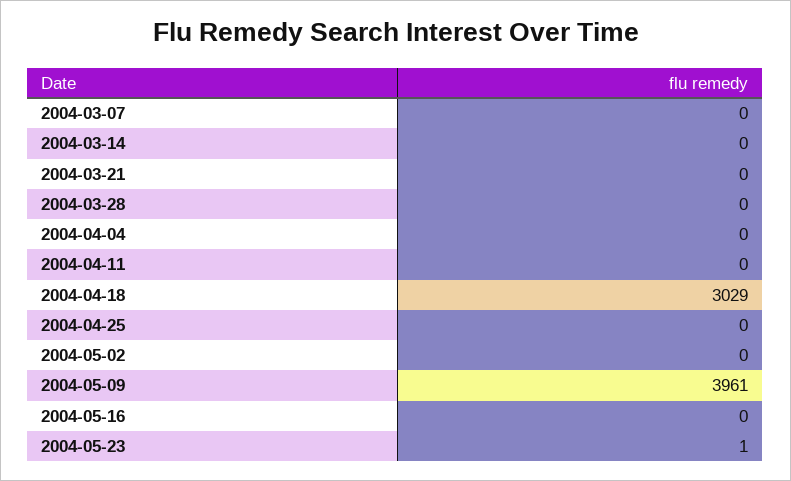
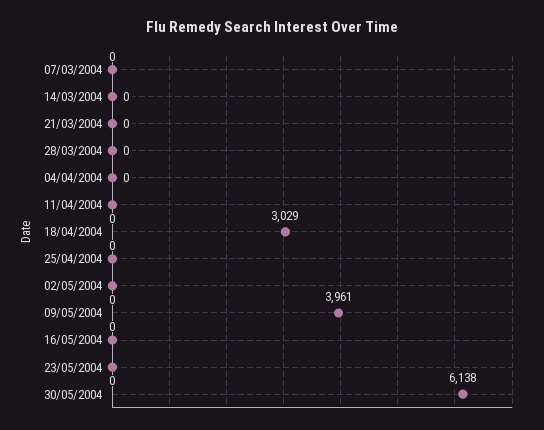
2004-05-23: 1 -> 0
30/05/2004: none -> 6138

